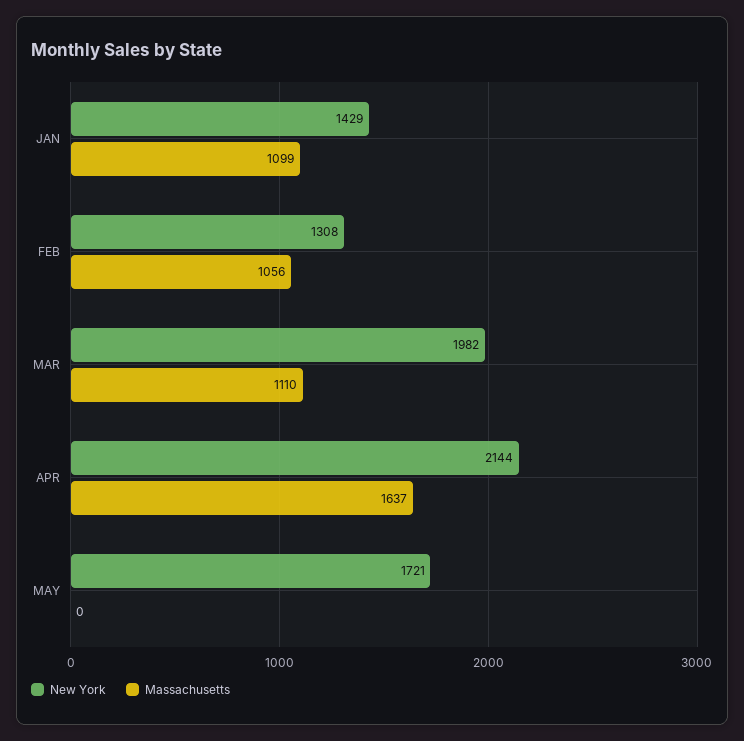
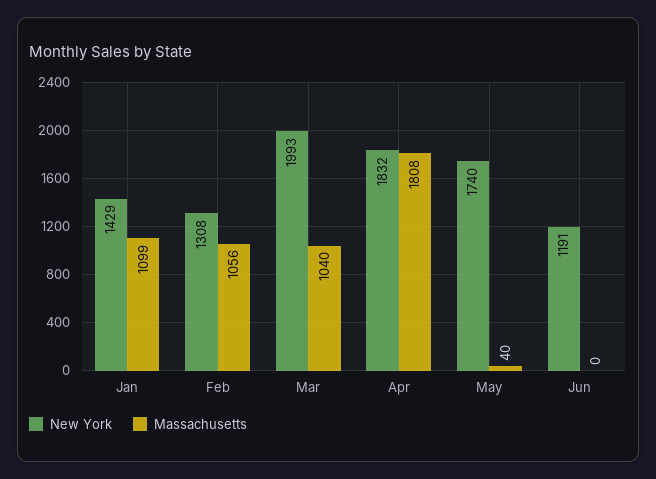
New York, MAR: 1982 -> 1993
Massachusetts, MAR: 1110 -> 1040
New York, APR: 2144 -> 1832
Massachusetts, APR: 1637 -> 1808
New York, MAY: 1721 -> 1740
Massachusetts, MAY: 0 -> 40
New York, Jun: none -> 1191
Massachusetts, Jun: none -> 0

